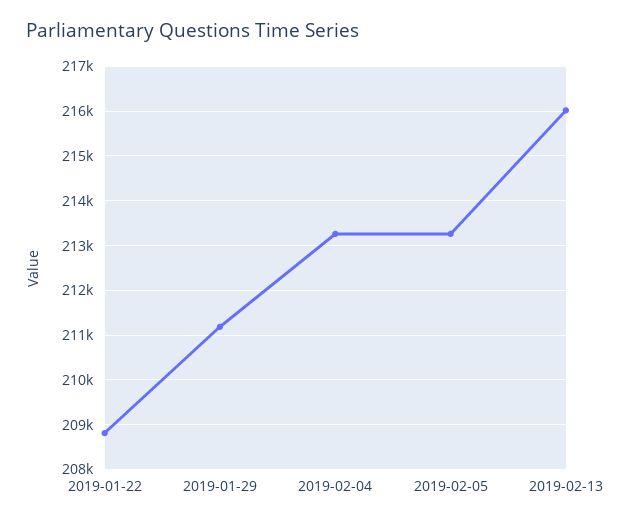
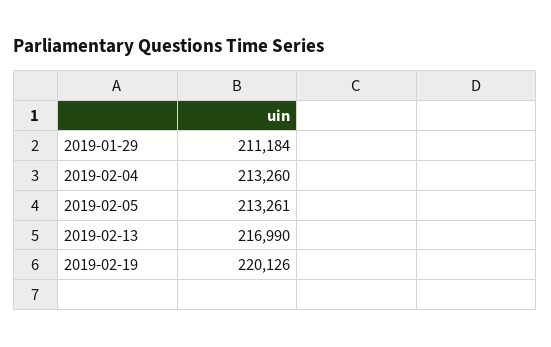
2019-01-22: 208800 -> none
2019-02-13: 216000 -> 216990
2019-02-19: none -> 220126

